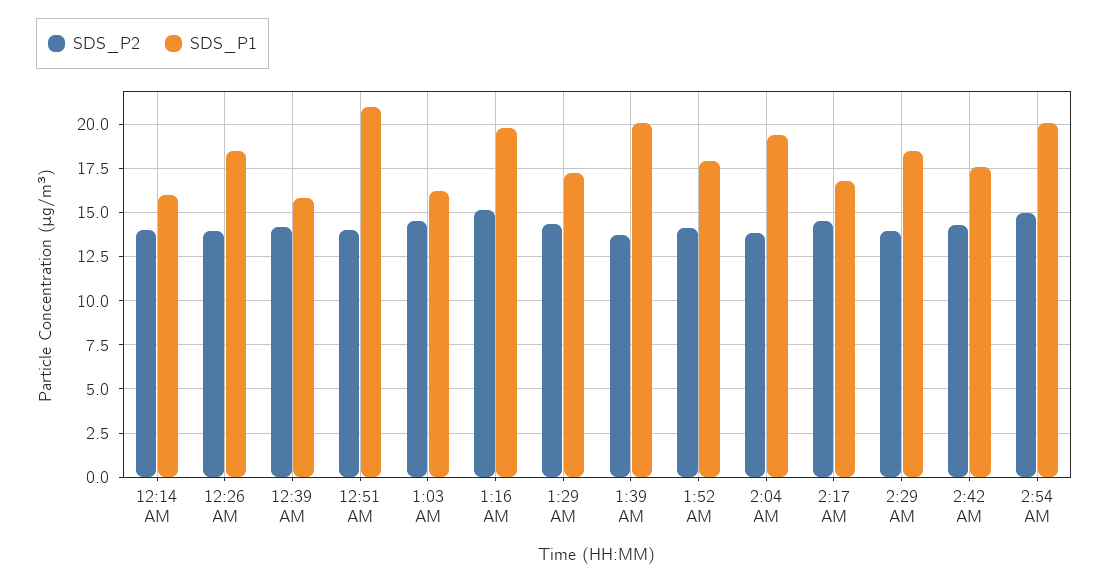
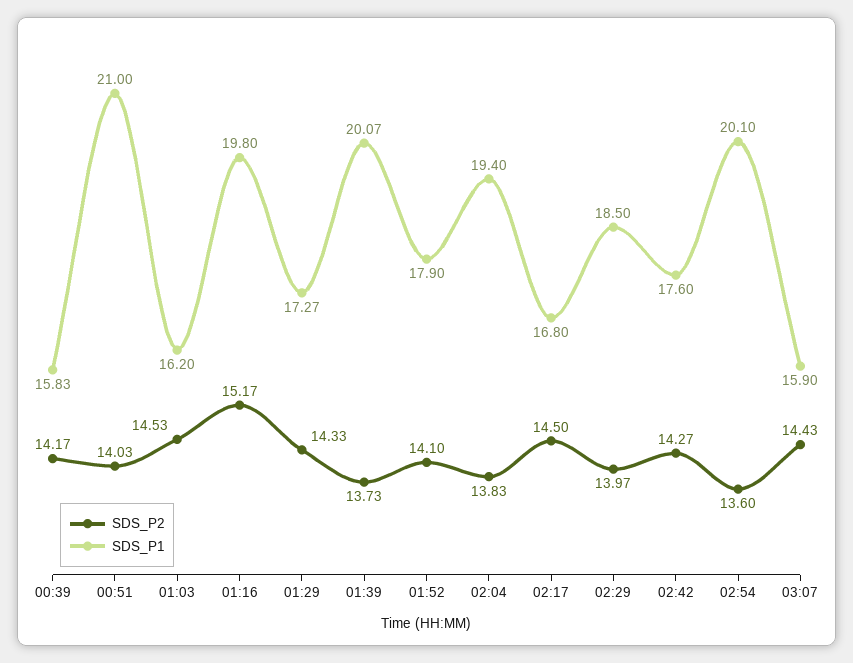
SDS_P2, 12:14 AM: 14 -> none
SDS_P1, 12:14 AM: 16 -> none
SDS_P2, 12:26 AM: 14 -> none
SDS_P1, 12:26 AM: 18.5 -> none
SDS_P2, 2:54 AM: 15 -> 13.6
SDS_P2, 03:07: none -> 14.43
SDS_P1, 03:07: none -> 15.9

